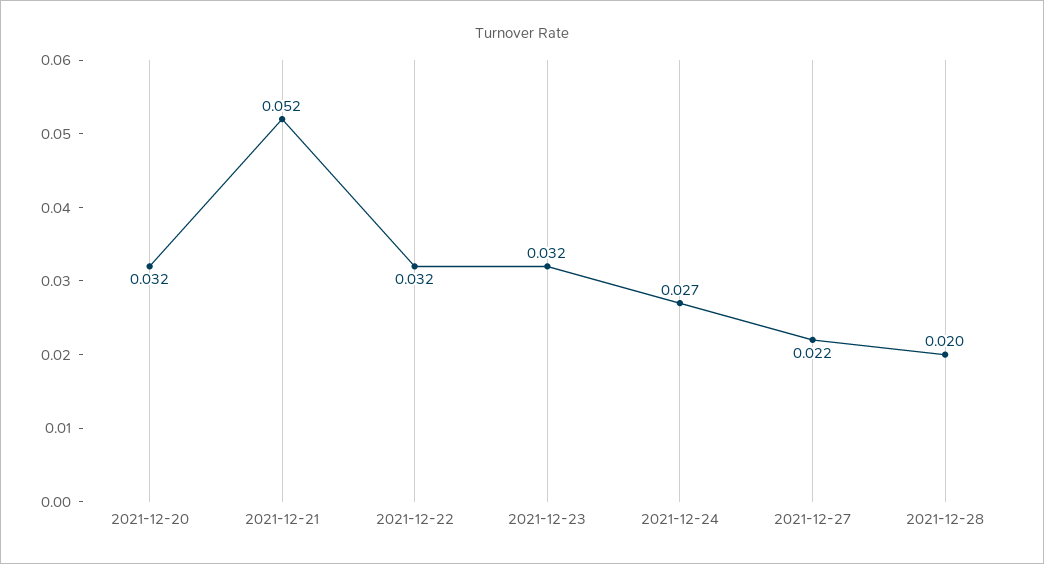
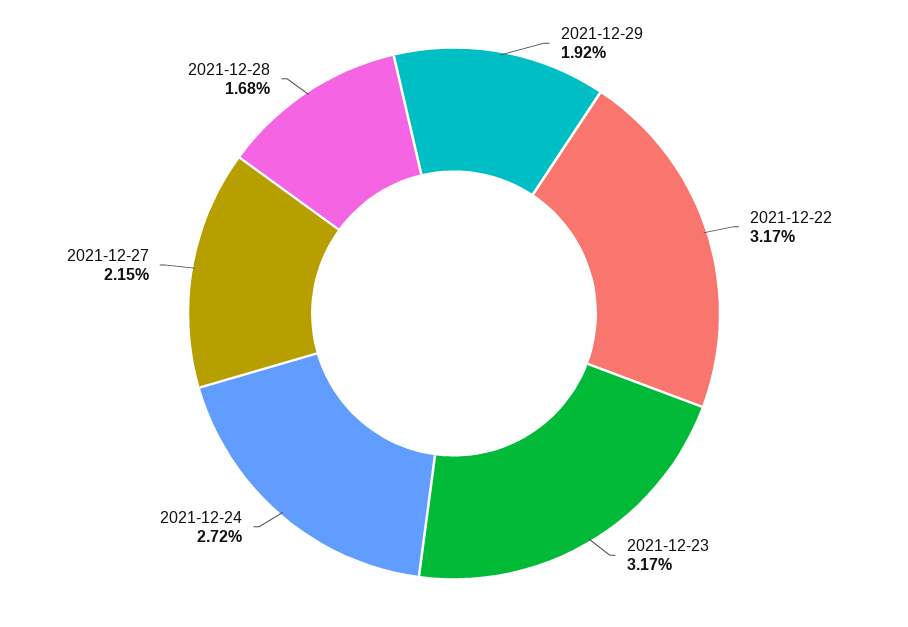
2021-12-20: 0.032 -> none
2021-12-21: 0.052 -> none
2021-12-28: 0.02 -> 0.0168
2021-12-29: none -> 0.0192

